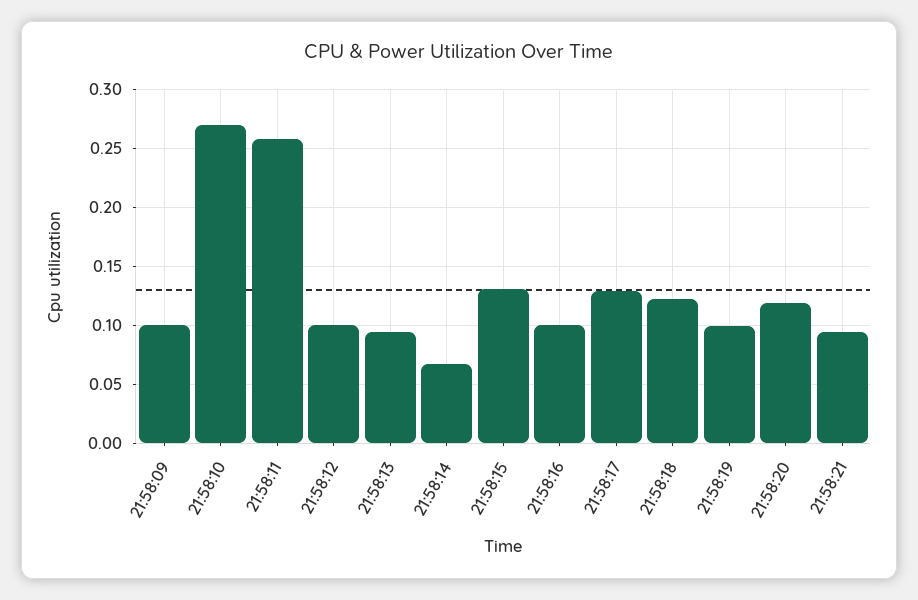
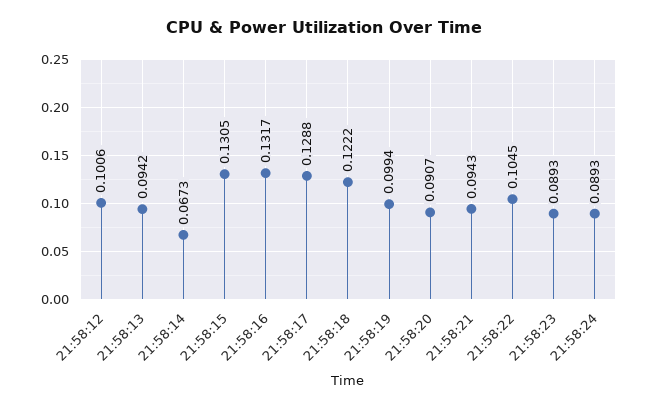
21:58:09: 0.1 -> none
21:58:10: 0.27 -> none
21:58:11: 0.26 -> none
21:58:16: 0.1 -> 0.1317
21:58:20: 0.12 -> 0.0907
21:58:22: none -> 0.1045
21:58:23: none -> 0.0893
21:58:24: none -> 0.0893

